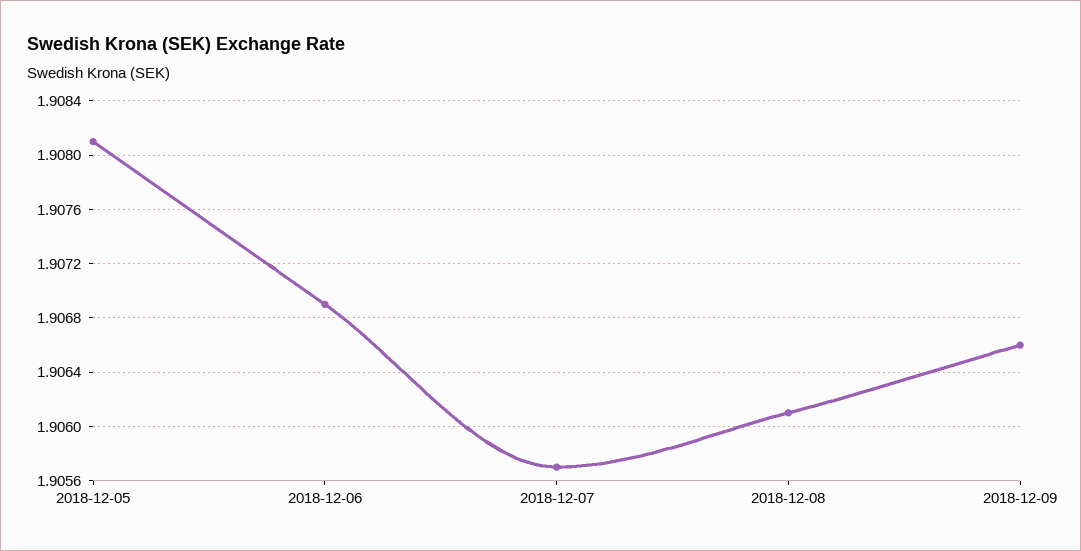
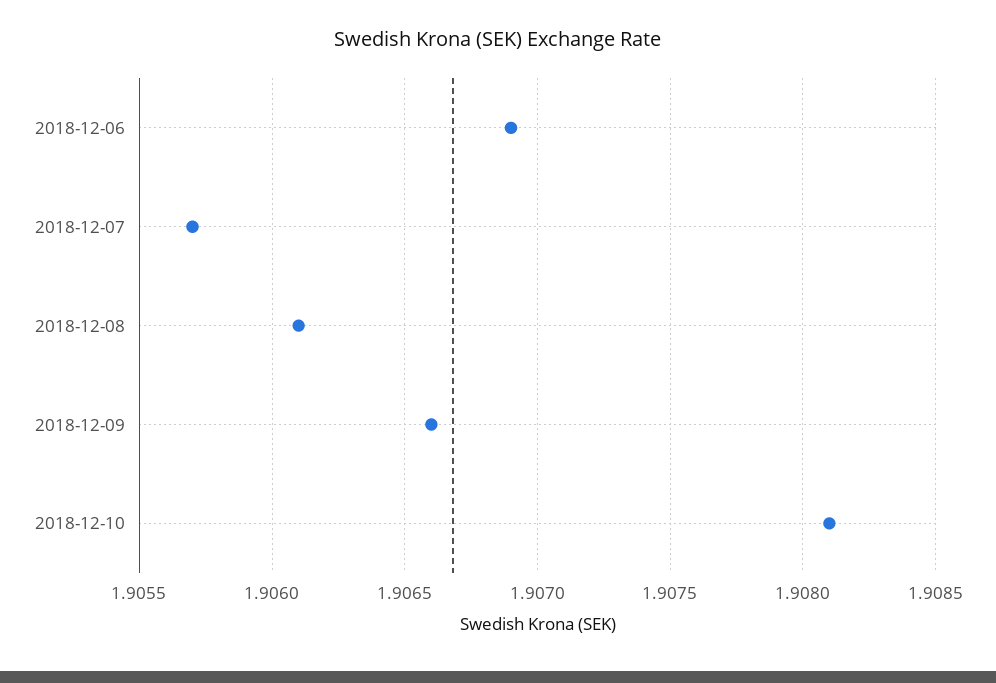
2018-12-05: 1.9081 -> none
2018-12-10: none -> 1.9081

